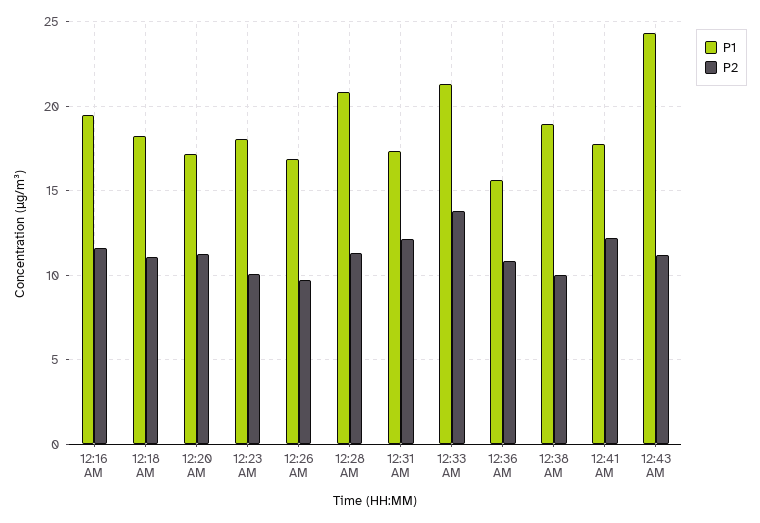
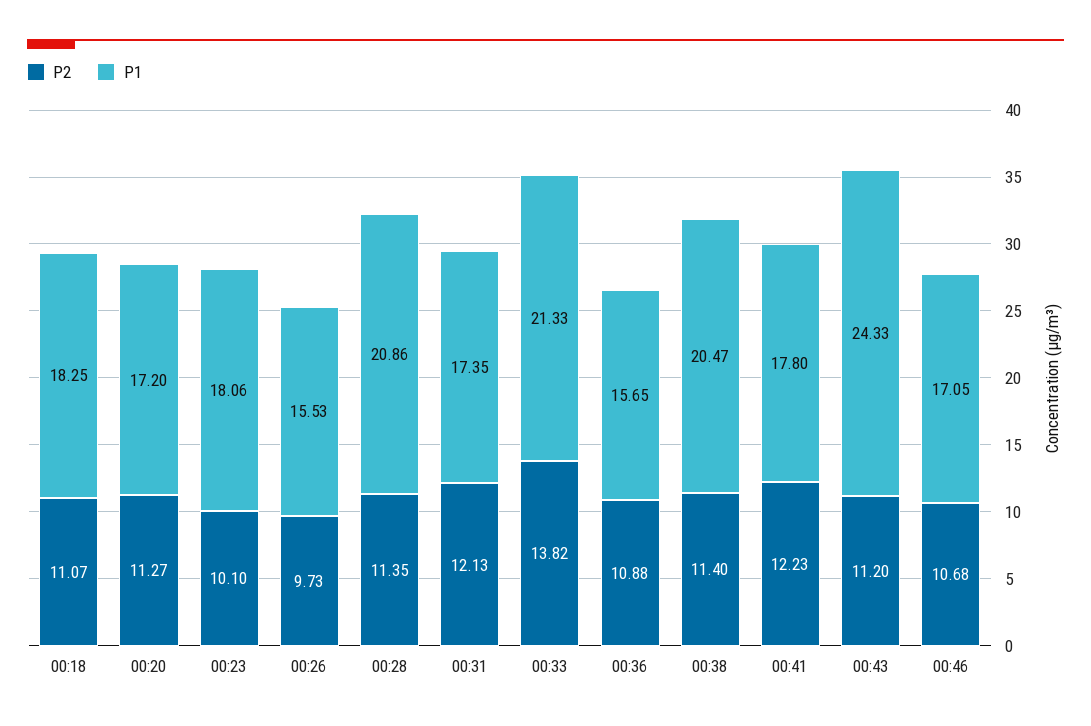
P1, 12:16 AM: 19.5 -> none
P2, 12:16 AM: 11.5 -> none
P1, 12:26 AM: 17 -> 15.53
P1, 12:38 AM: 19 -> 20.47
P2, 12:38 AM: 10 -> 11.4
P2, 00:46: none -> 10.68
P1, 00:46: none -> 17.05

